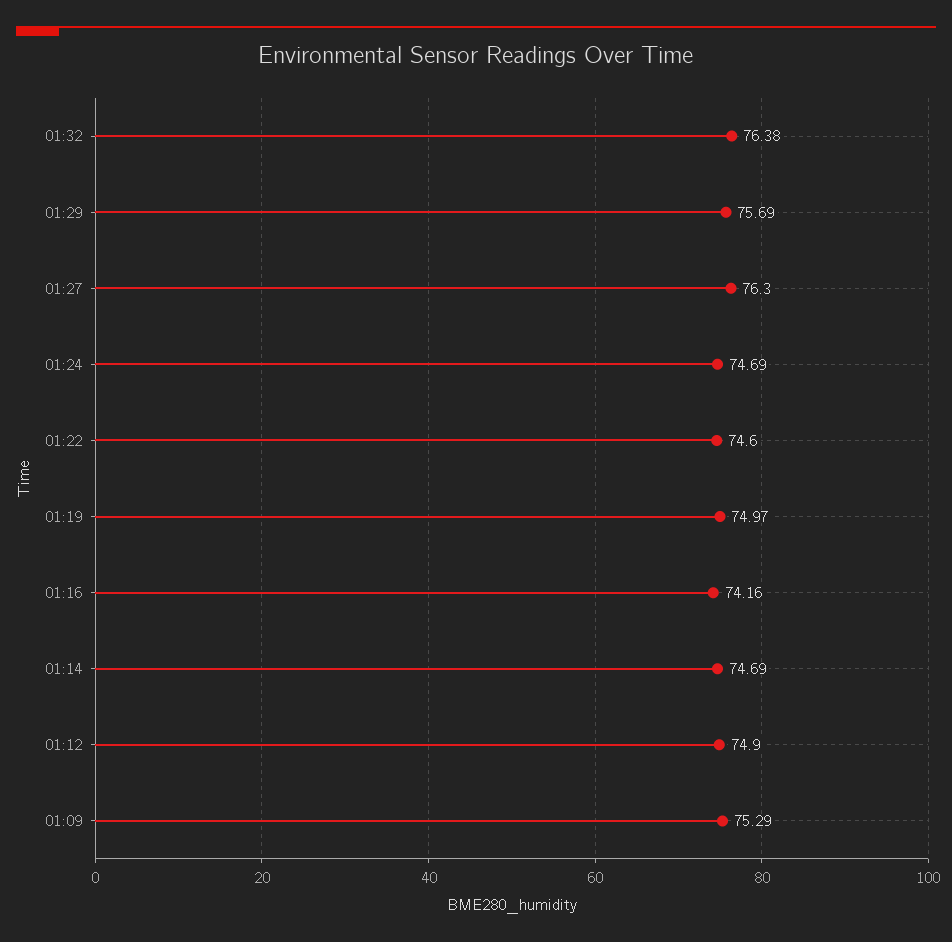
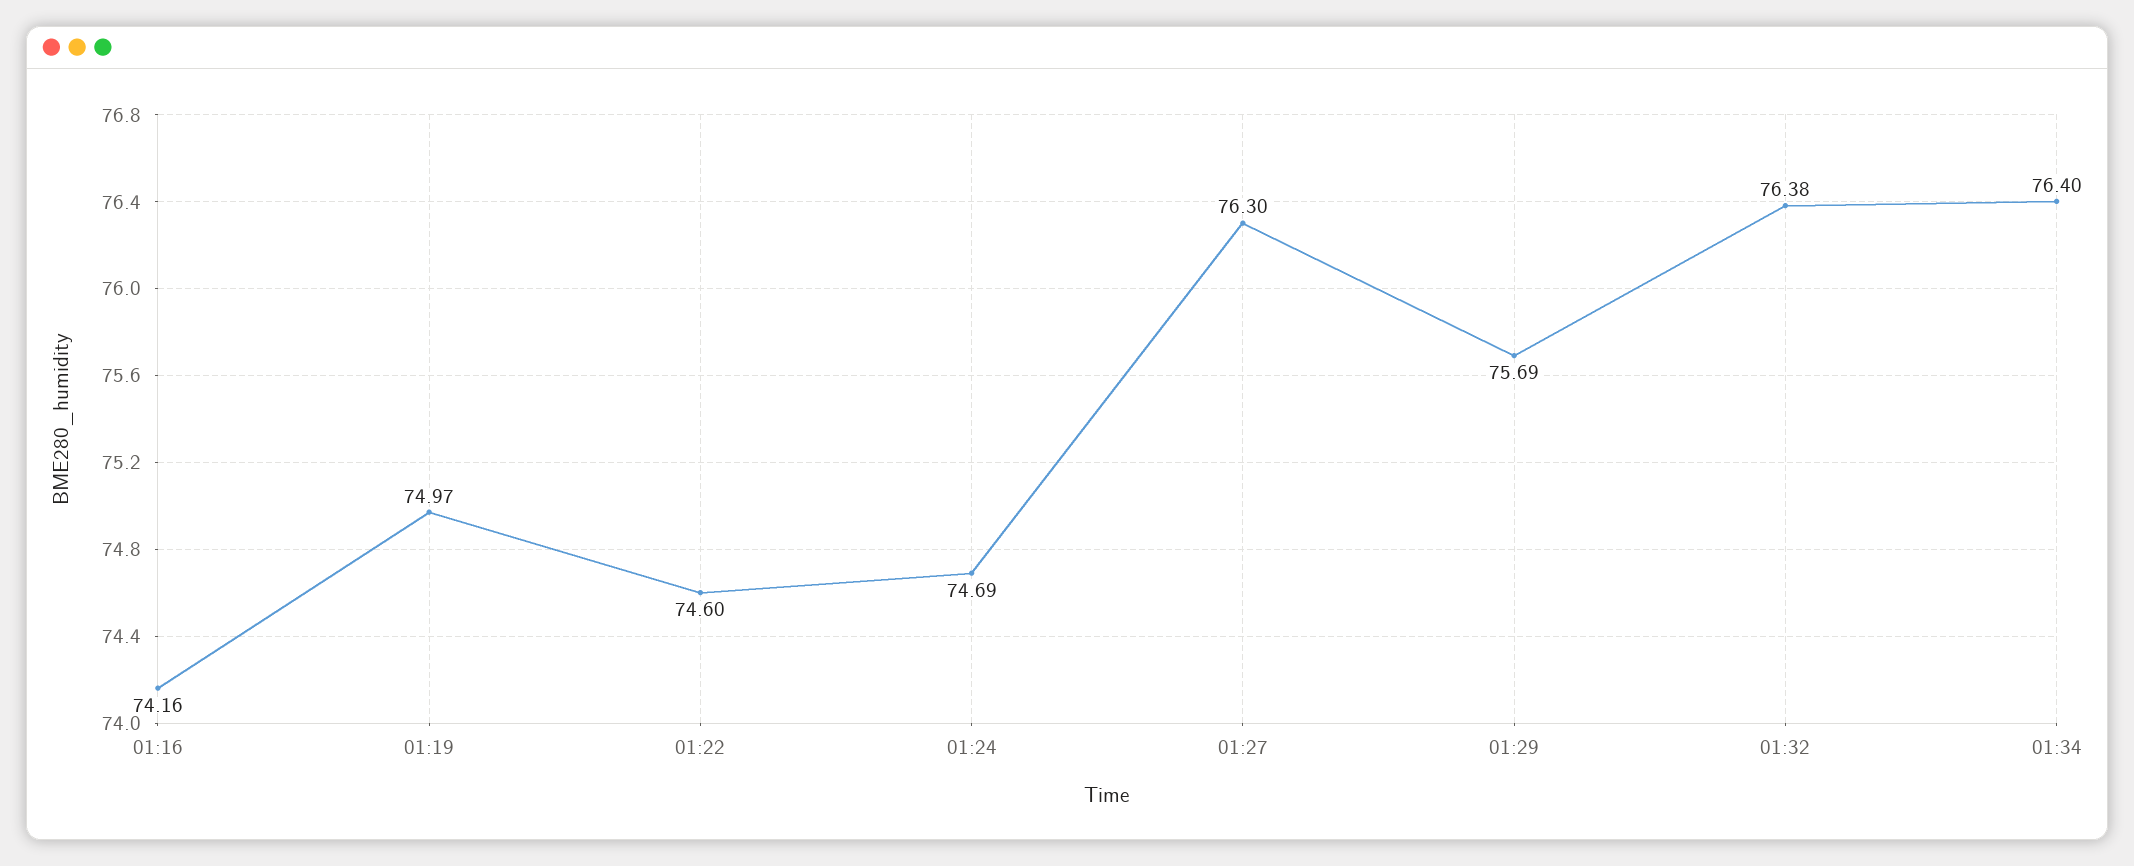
01:14: 74.69 -> none
01:12: 74.9 -> none
01:09: 75.29 -> none
01:34: none -> 76.4

